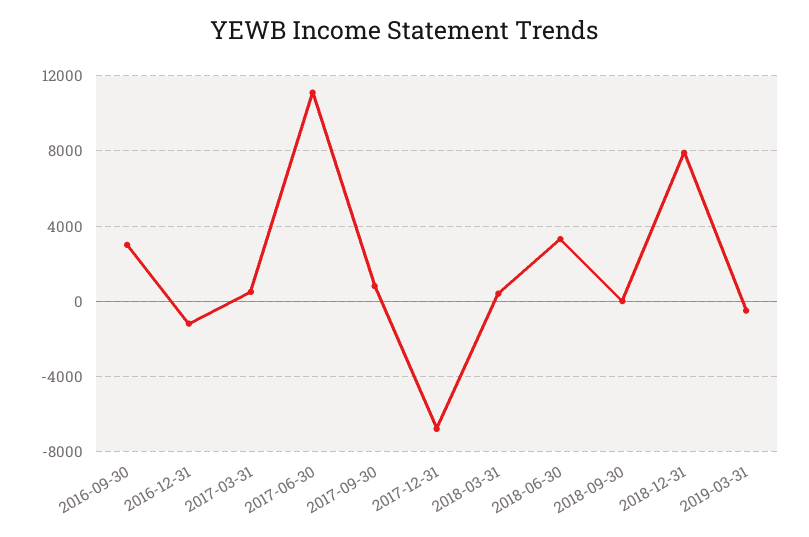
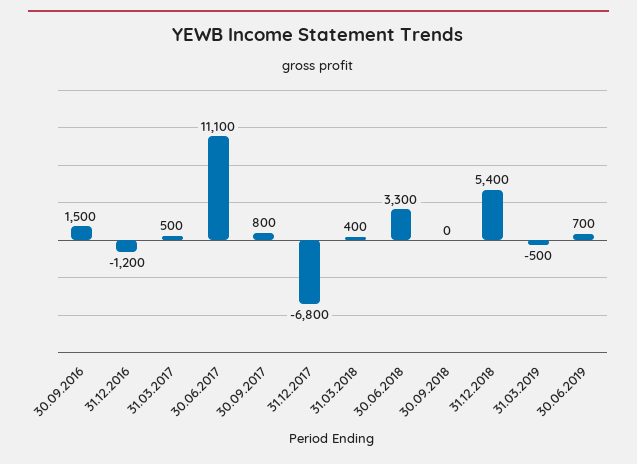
2016-09-30: 3000 -> 1500
2018-12-31: 8000 -> 5400
30.06.2019: none -> 700

